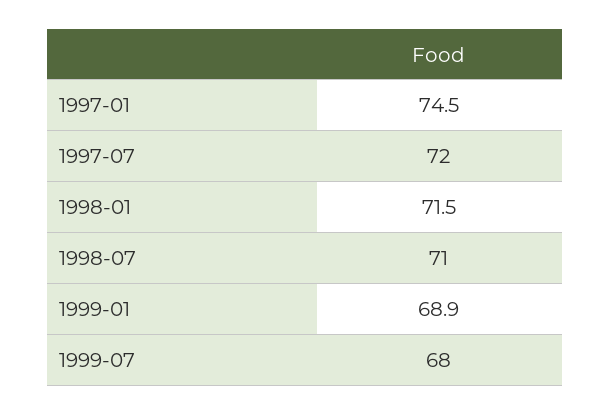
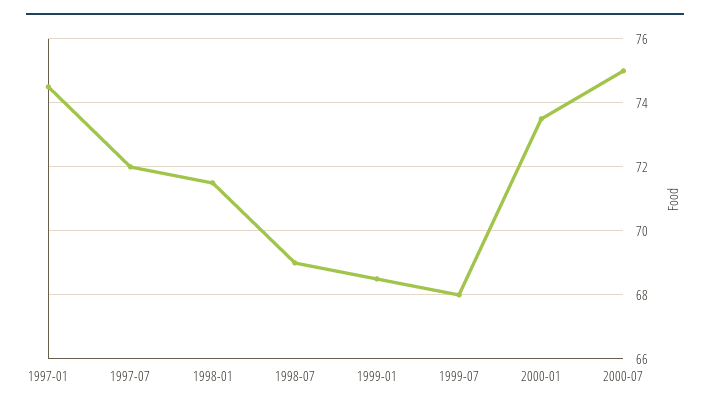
1998-07: 71 -> 69
1999-01: 68.9 -> 68.5
2000-01: none -> 73.5
2000-07: none -> 75

